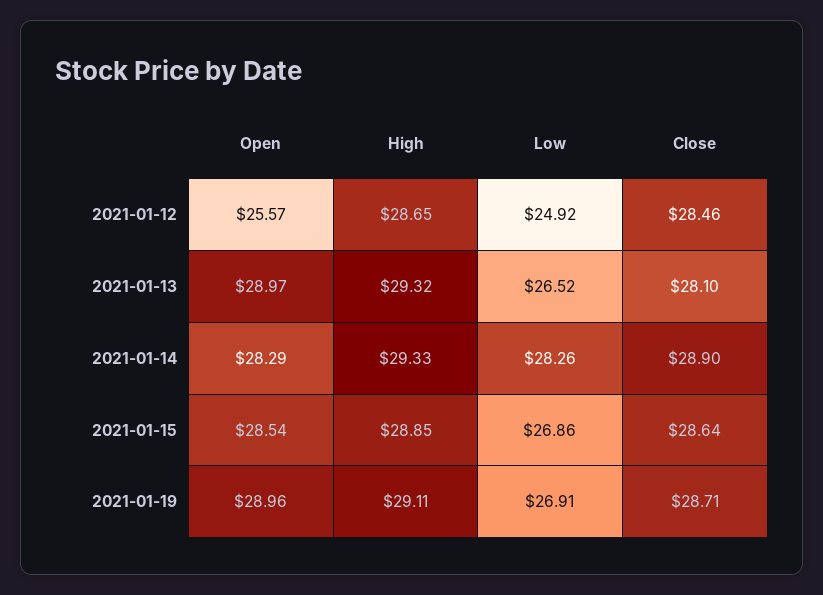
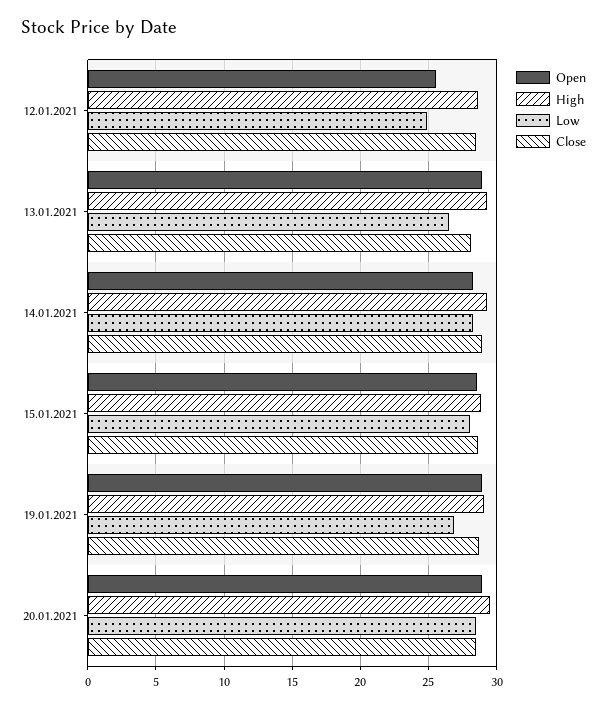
Low, 2021-01-15: 26.86 -> 28
Open, 20.01.2021: none -> 29
High, 20.01.2021: none -> 29.5
Low, 20.01.2021: none -> 28.5
Close, 20.01.2021: none -> 28.5

